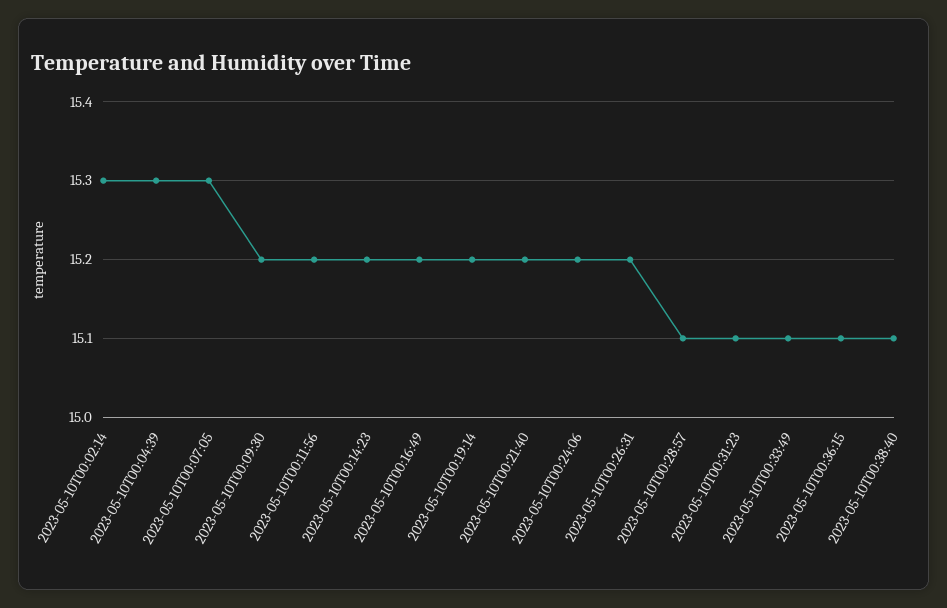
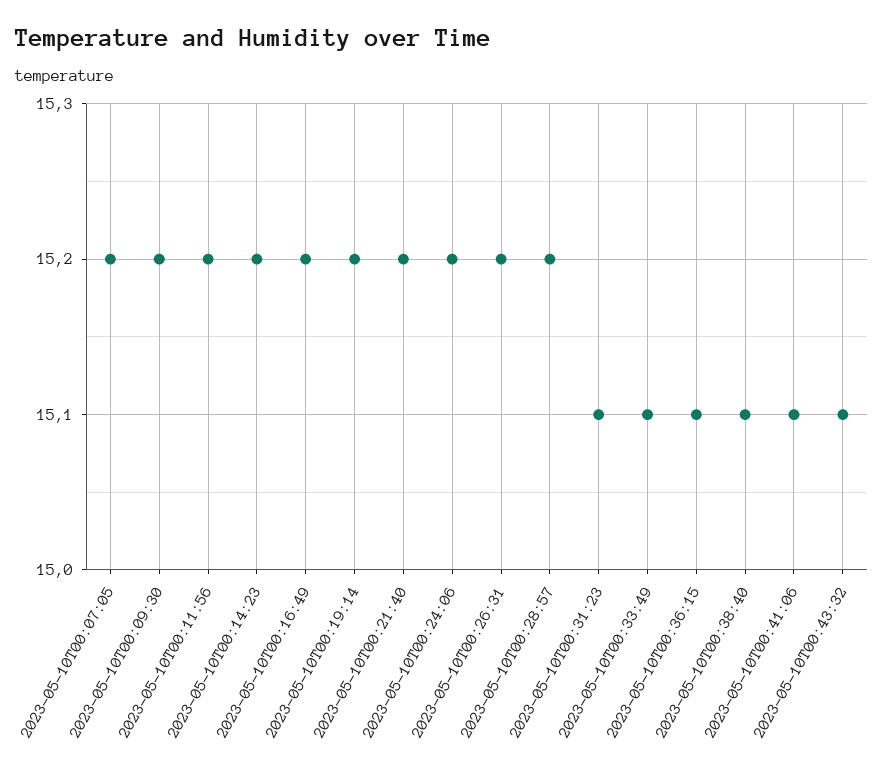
2023-05-10T00:02:14: 15.3 -> none
2023-05-10T00:04:39: 15.3 -> none
2023-05-10T00:07:05: 15.3 -> 15.2
2023-05-10T00:28:57: 15.1 -> 15.2
2023-05-10T00:41:06: none -> 15.1
2023-05-10T00:43:32: none -> 15.1

